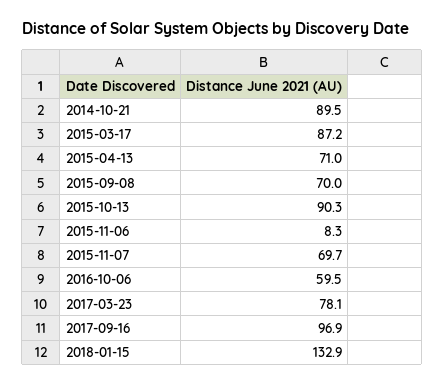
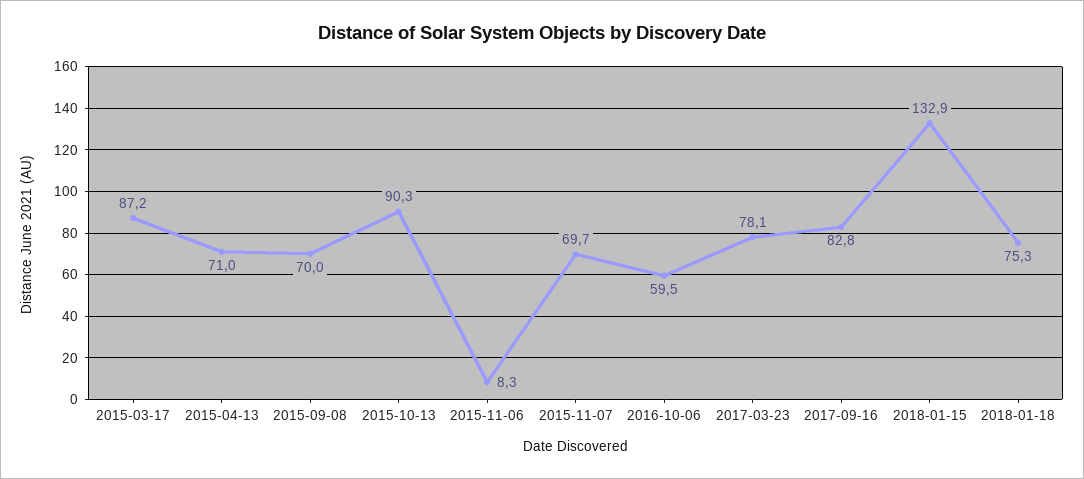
2014-10-21: 89.5 -> none
2017-09-16: 96.9 -> 82.8
2018-01-18: none -> 75.3

